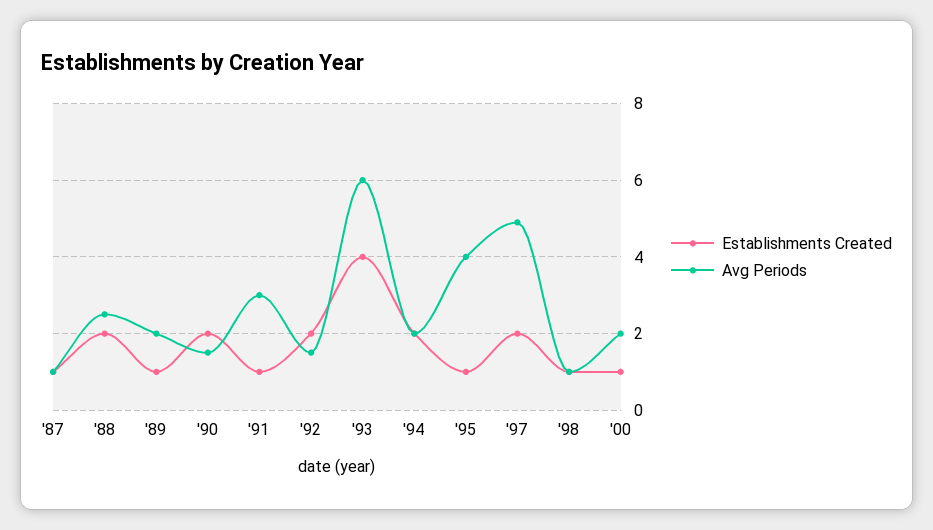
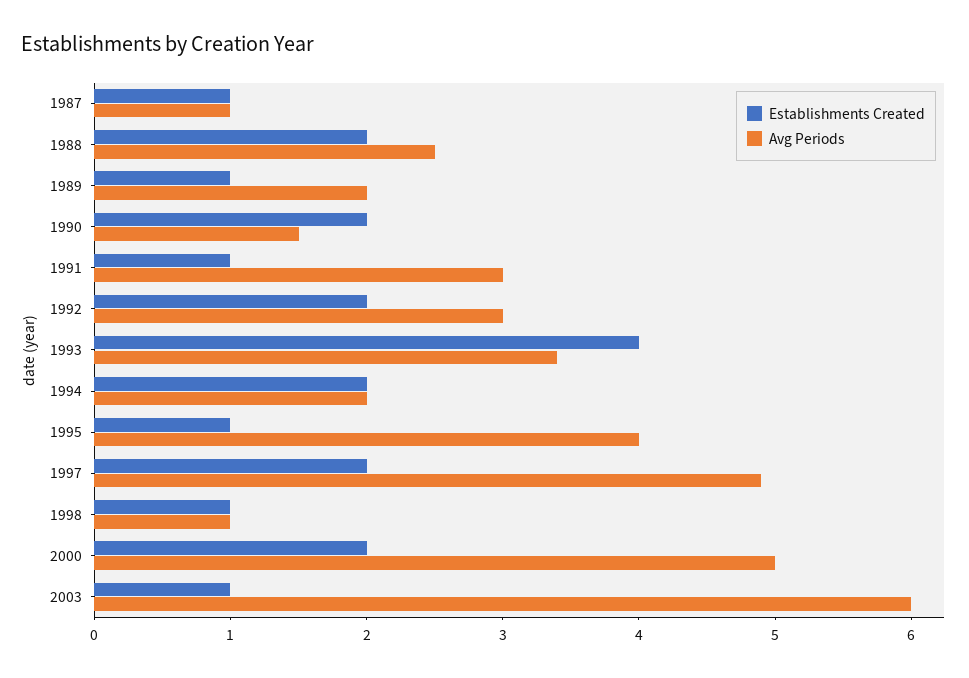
Avg Periods, '92: 1.5 -> 3
Avg Periods, '93: 6 -> 3.4
Establishments Created, '00: 1 -> 2
Avg Periods, '00: 2 -> 5
Establishments Created, 2003: none -> 1
Avg Periods, 2003: none -> 6

